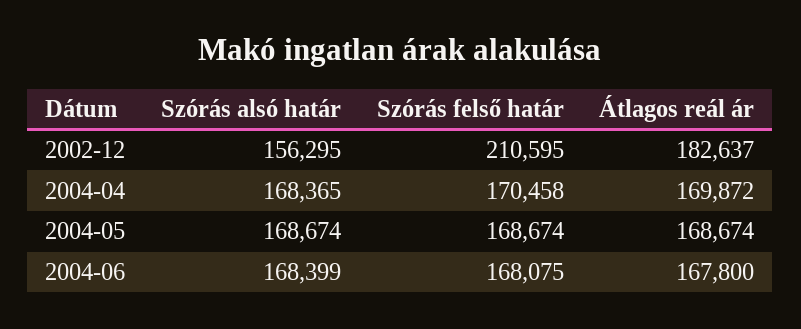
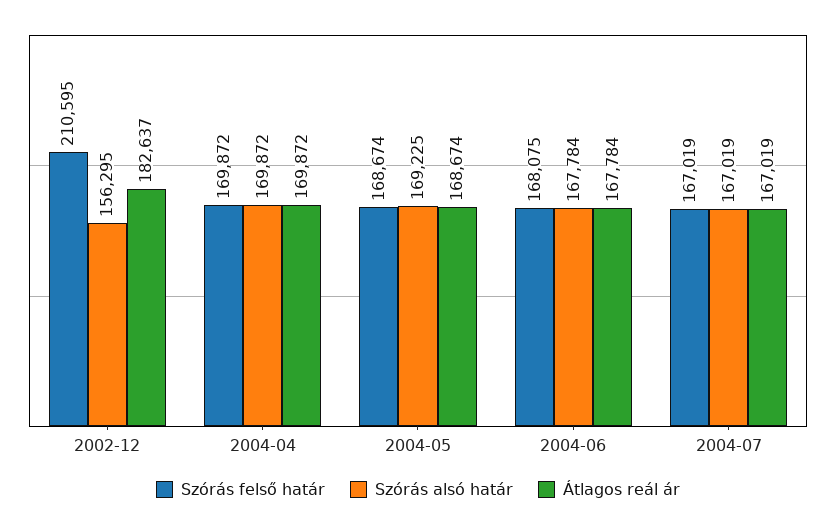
Szórás alsó határ, 2004-04: 168365 -> 169872
Szórás felső határ, 2004-04: 170458 -> 169872
Szórás alsó határ, 2004-05: 168674 -> 169225
Szórás alsó határ, 2004-06: 168399 -> 167784
Átlagos reál ár, 2004-06: 167800 -> 167784
Szórás felső határ, 2004-07: none -> 167019
Szórás alsó határ, 2004-07: none -> 167019
Átlagos reál ár, 2004-07: none -> 167019

